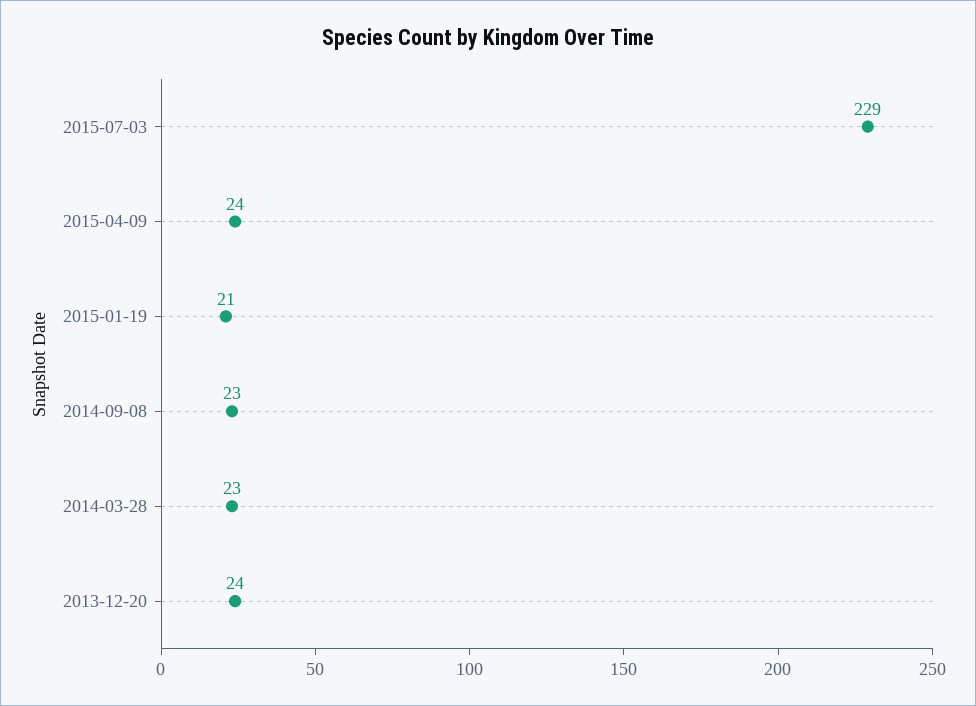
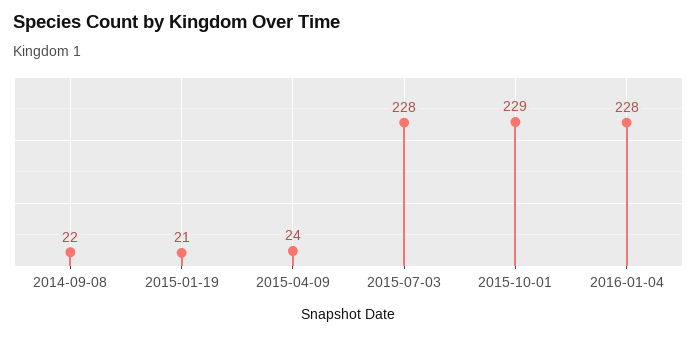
2015-07-03: 229 -> 228
2014-09-08: 23 -> 22
2014-03-28: 23 -> none
2013-12-20: 24 -> none
2015-10-01: none -> 229
2016-01-04: none -> 228

